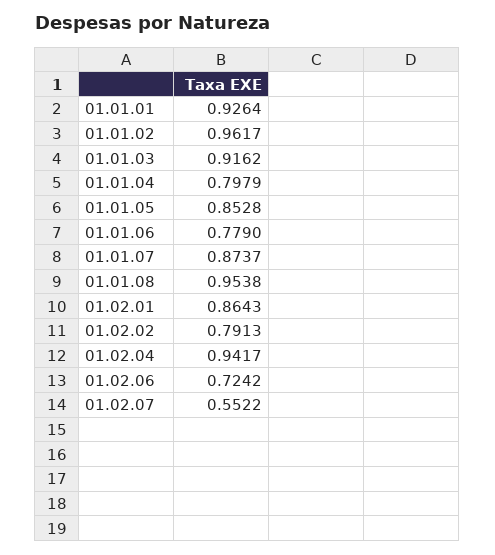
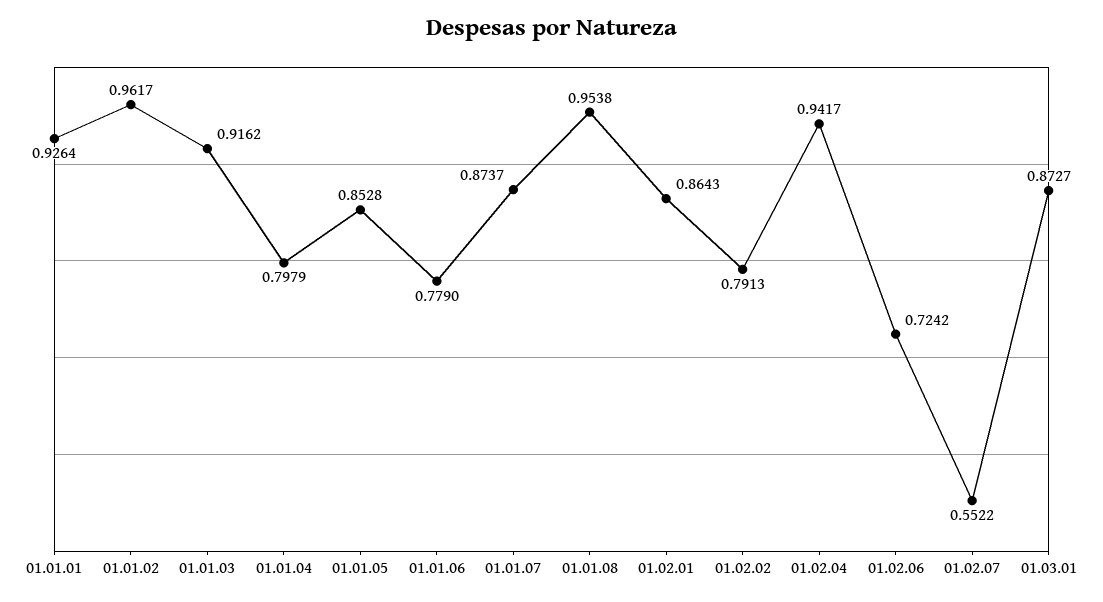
01.03.01: none -> 0.8727

